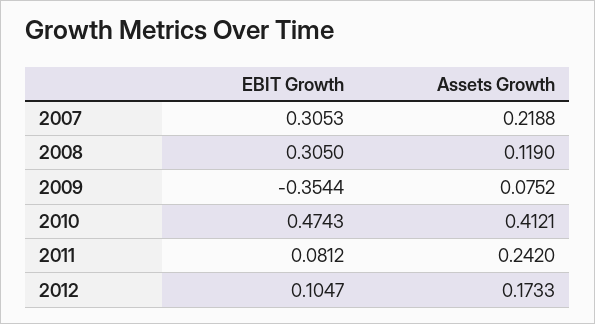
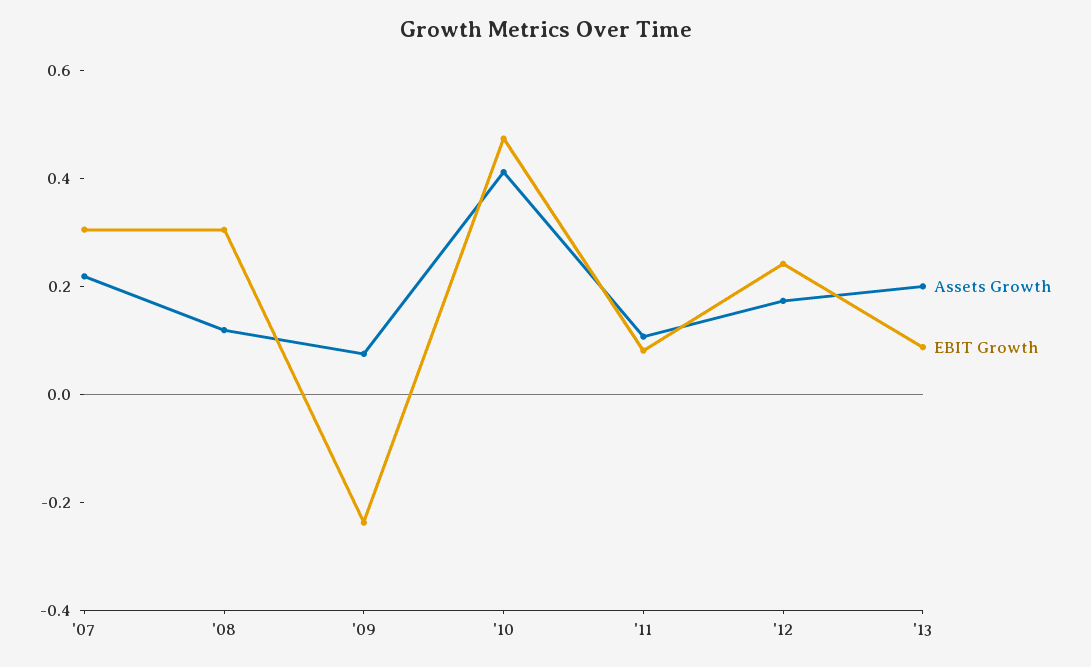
EBIT Growth, 2009: -0.3544 -> -0.25
Assets Growth, 2011: 0.242 -> 0.1
EBIT Growth, 2012: 0.1047 -> 0.25
Assets Growth, '13: none -> 0.2
EBIT Growth, '13: none -> 0.1

